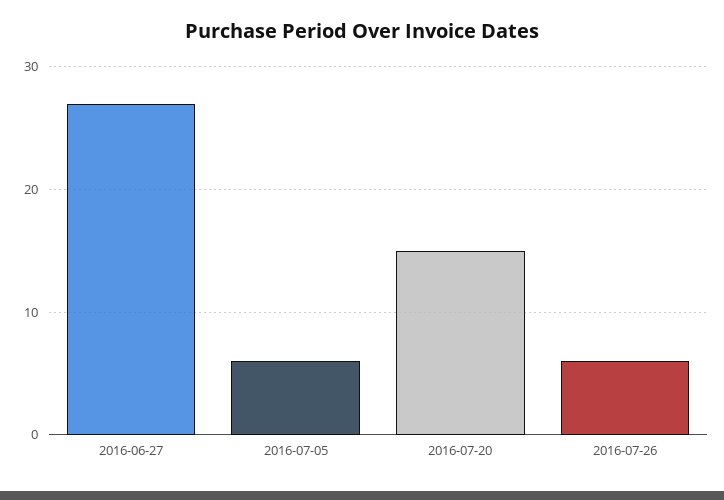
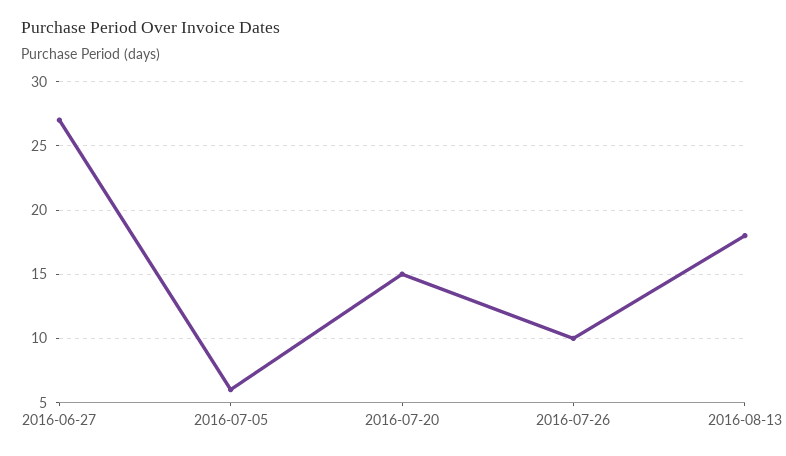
2016-07-26: 6 -> 10
2016-08-13: none -> 18

